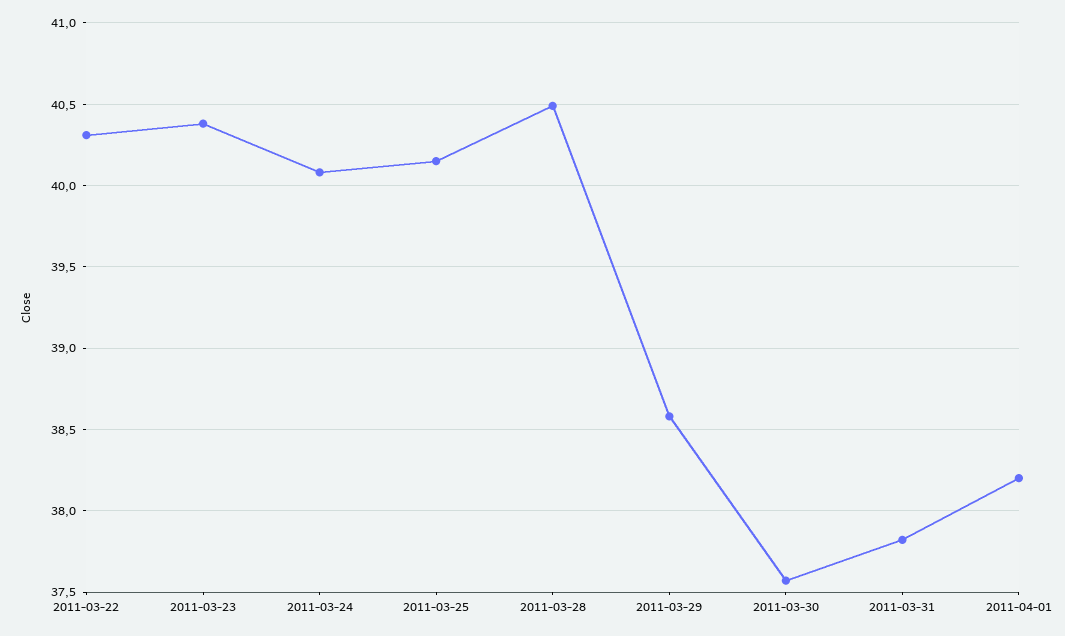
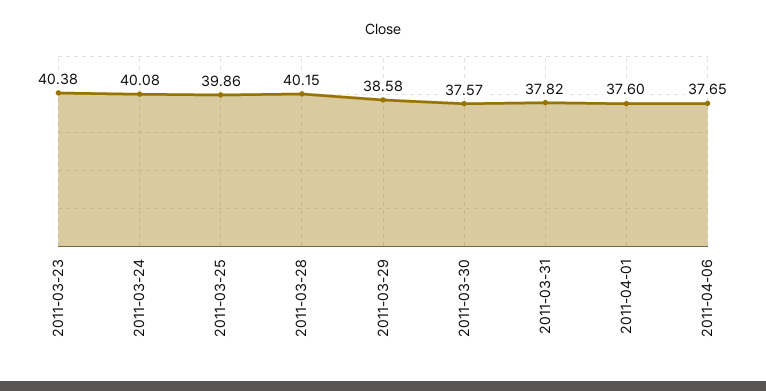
2011-03-22: 40.3 -> none
2011-03-25: 40.15 -> 39.86
2011-03-28: 40.5 -> 40.15
2011-04-01: 38.2 -> 37.6
2011-04-06: none -> 37.65

